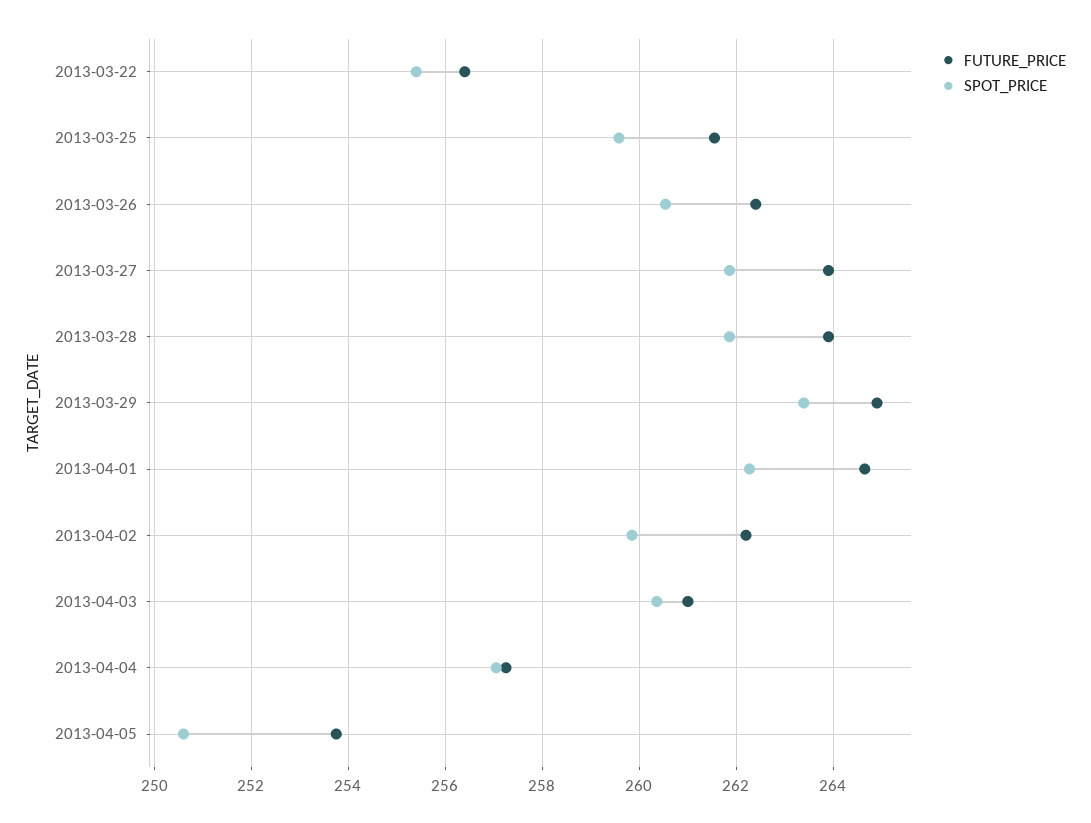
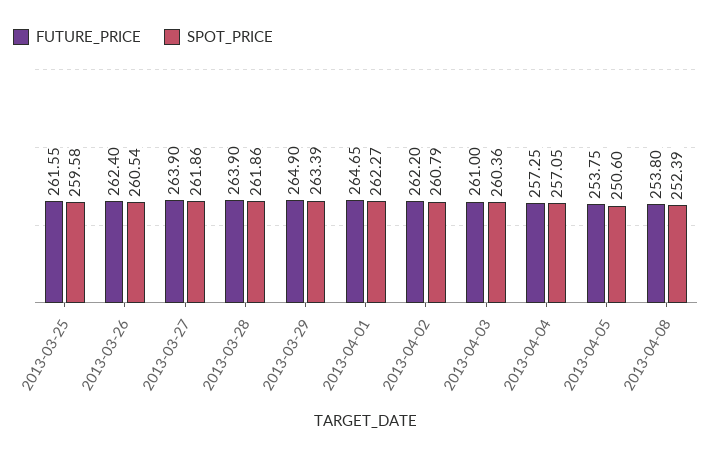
FUTURE_PRICE, 2013-03-22: 256.4 -> none
SPOT_PRICE, 2013-03-22: 255.4 -> none
SPOT_PRICE, 2013-04-02: 259.8 -> 260.79
FUTURE_PRICE, 2013-04-08: none -> 253.8
SPOT_PRICE, 2013-04-08: none -> 252.39

